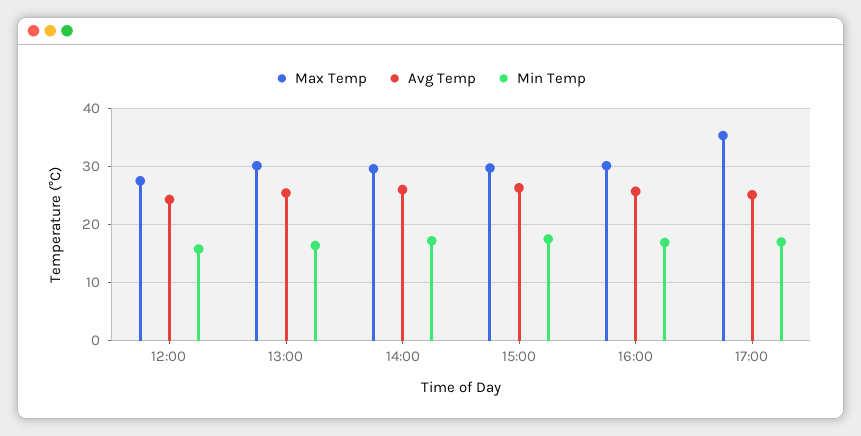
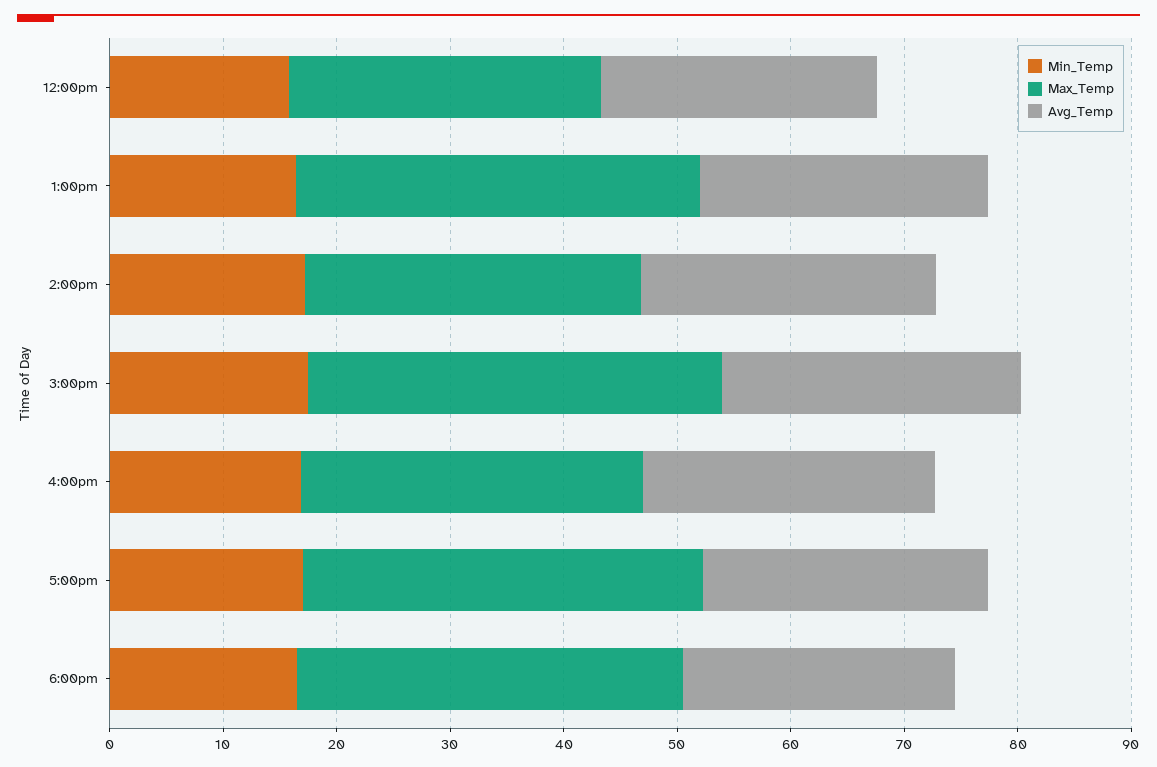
Max Temp, 13:00: 30 -> 36
Max Temp, 15:00: 30 -> 36
Min Temp, 6:00pm: none -> 16
Max Temp, 6:00pm: none -> 34
Avg Temp, 6:00pm: none -> 24

